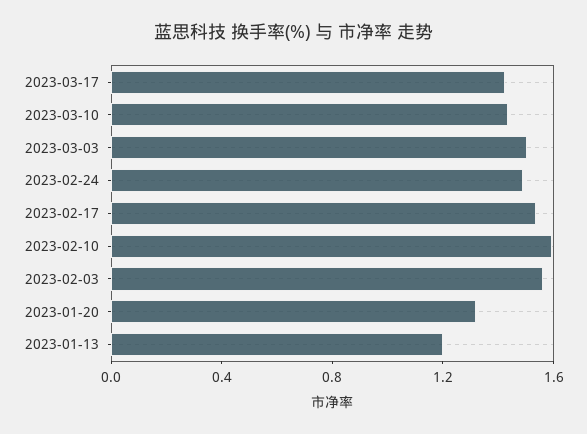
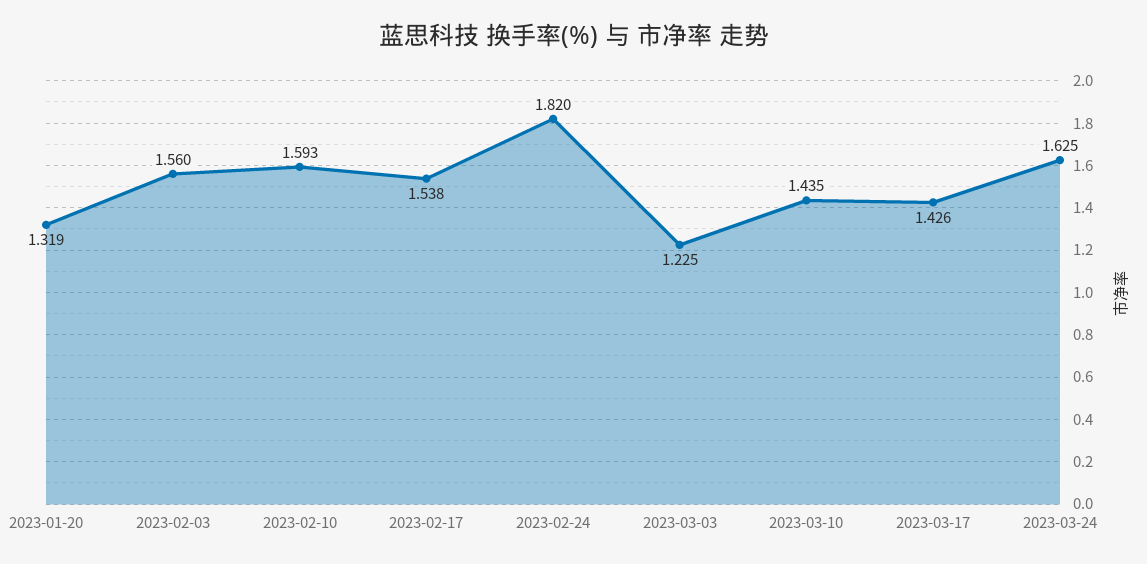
2023-03-03: 1.5 -> 1.225
2023-02-24: 1.5 -> 1.82
2023-01-13: 1.2 -> none
2023-03-24: none -> 1.625

